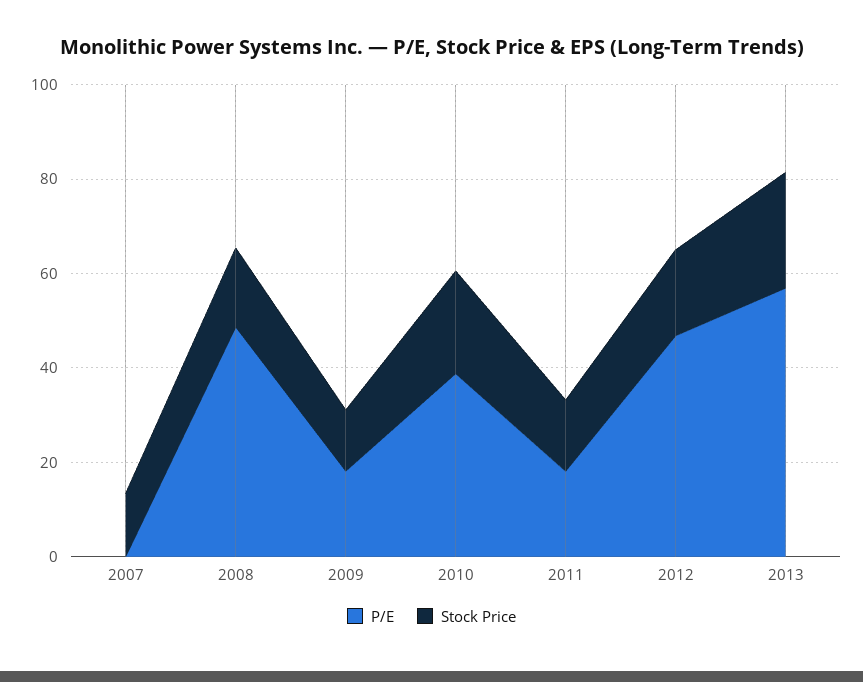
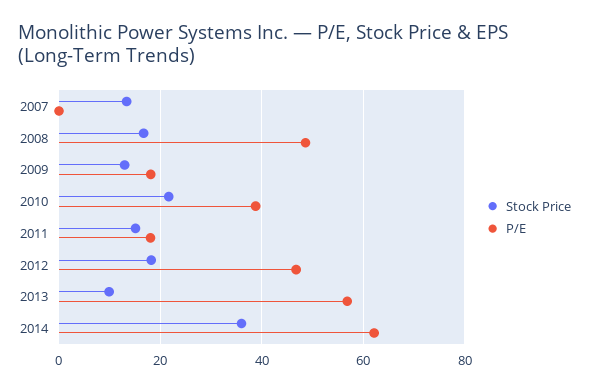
Stock Price, 2013: 25 -> 10
Stock Price, 2014: none -> 36
P/E, 2014: none -> 62

